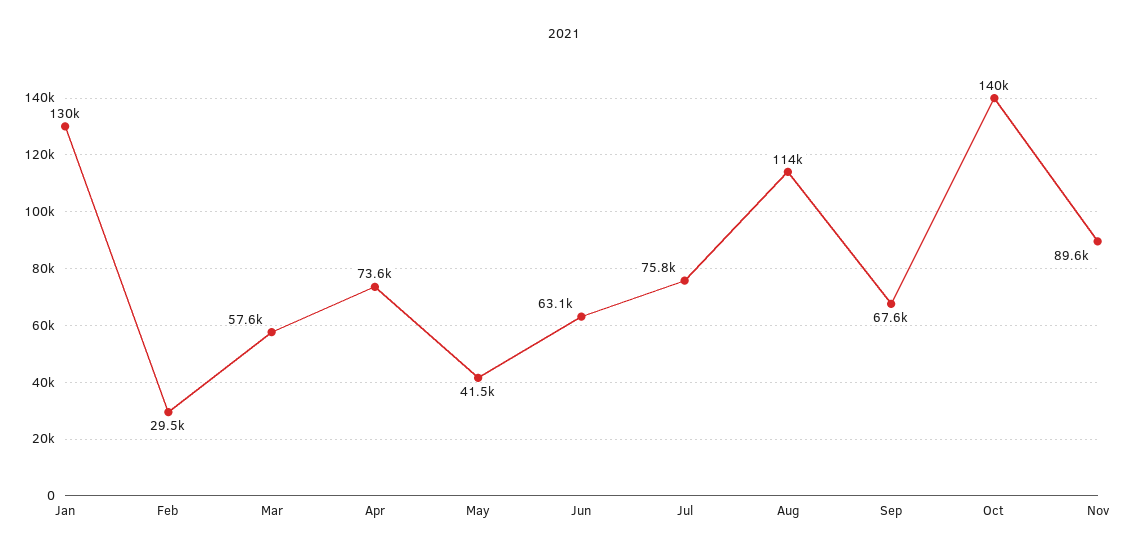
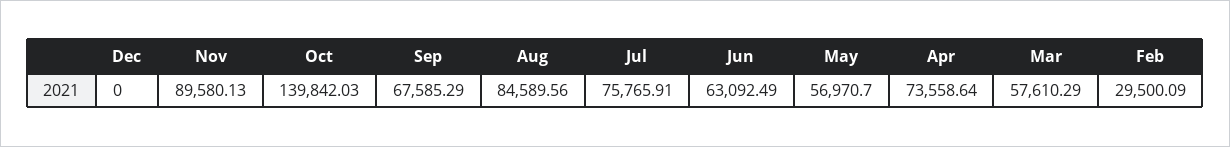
Jan: 130000 -> none
May: 41500 -> 56970.7
Aug: 114000 -> 84589.56
Dec: none -> 0

